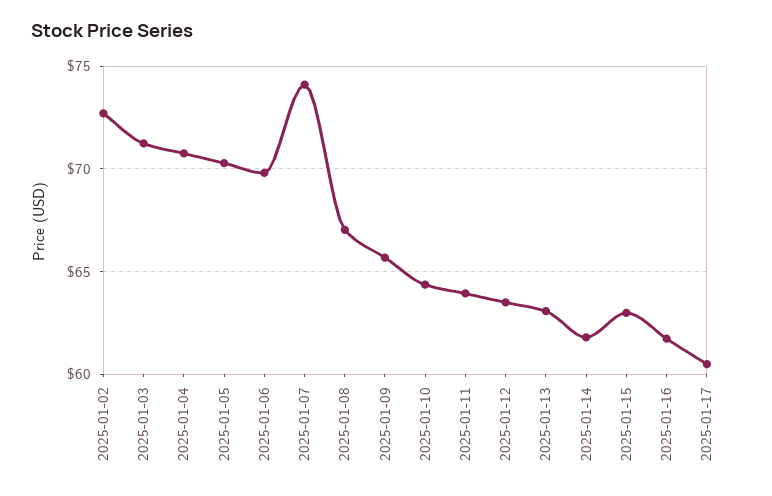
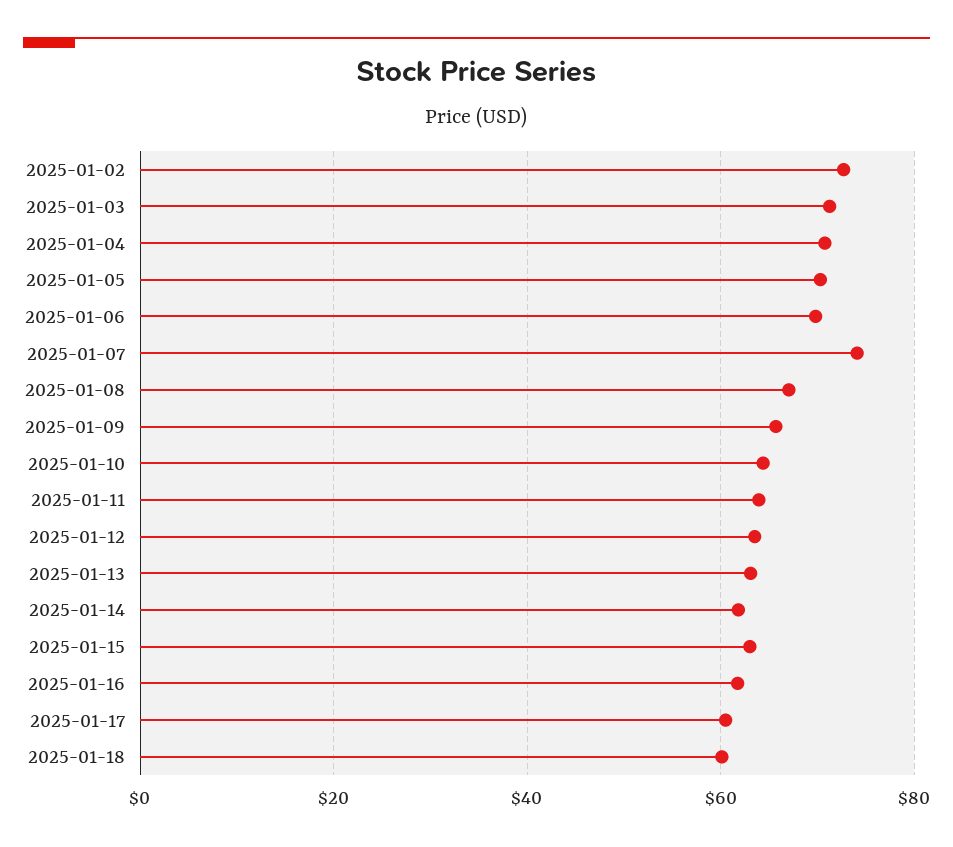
2025-01-18: none -> 60

